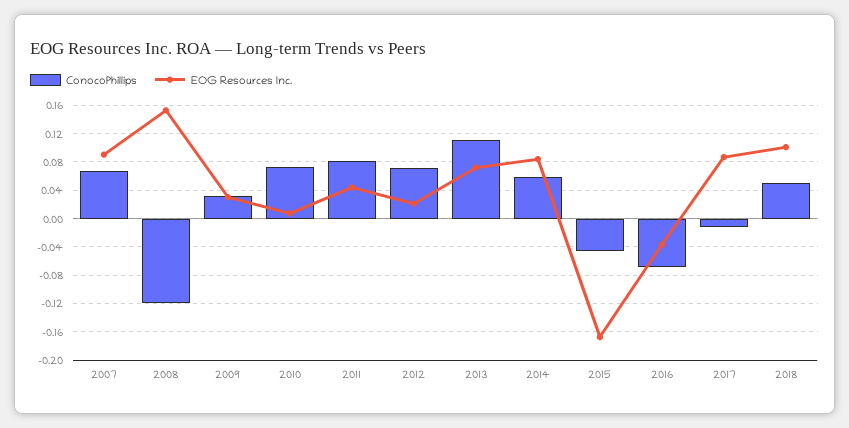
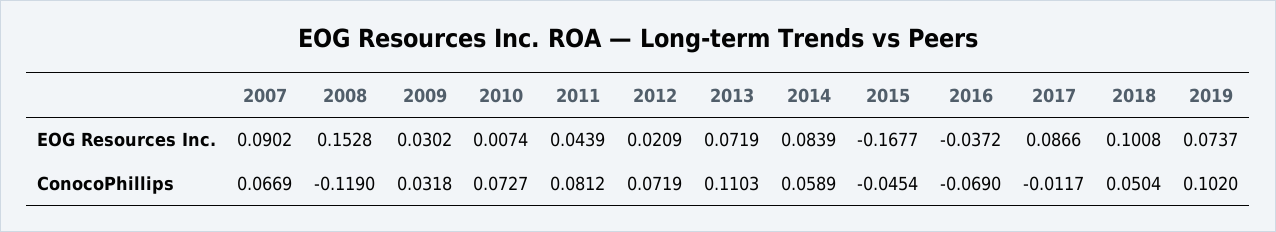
EOG Resources Inc., 2019: none -> 0.0737
ConocoPhillips, 2019: none -> 0.102

